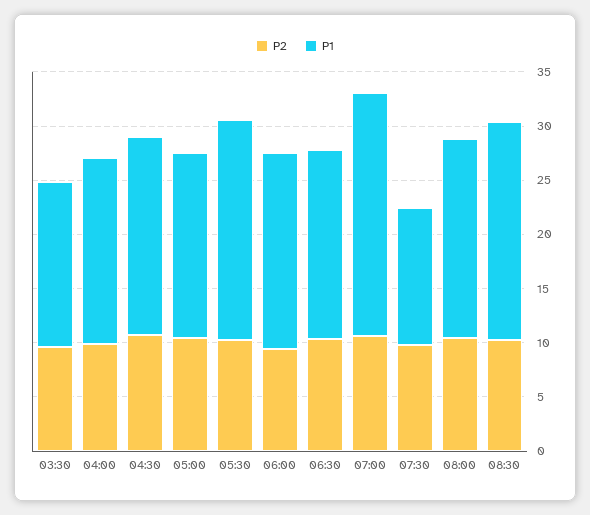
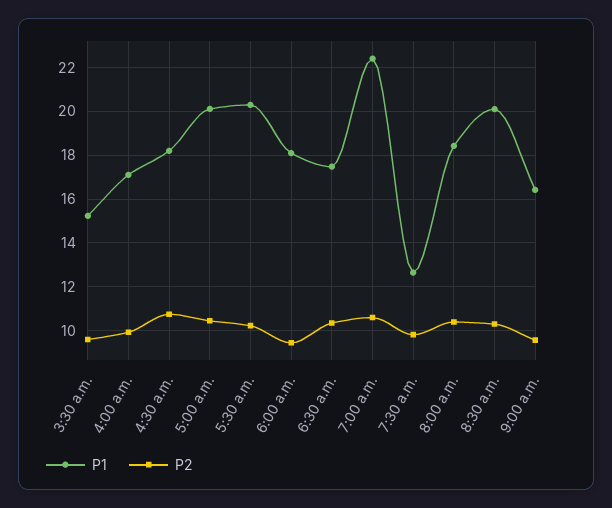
P1, 05:00: 17 -> 20
P1, 9:00 a.m.: none -> 16.5
P2, 9:00 a.m.: none -> 9.5

